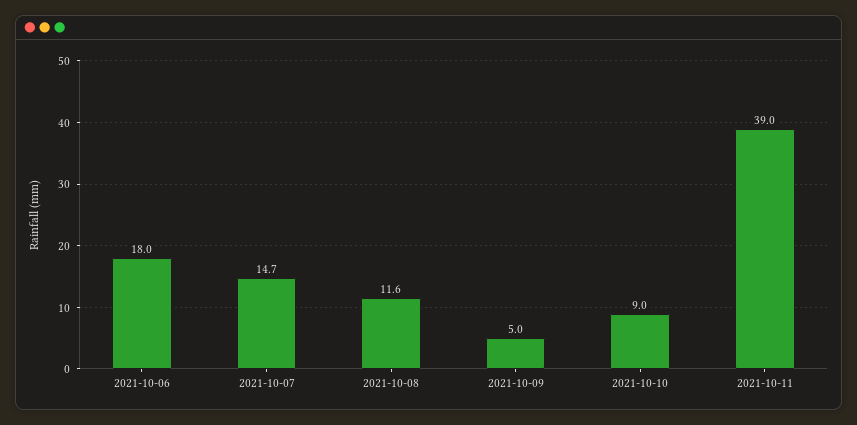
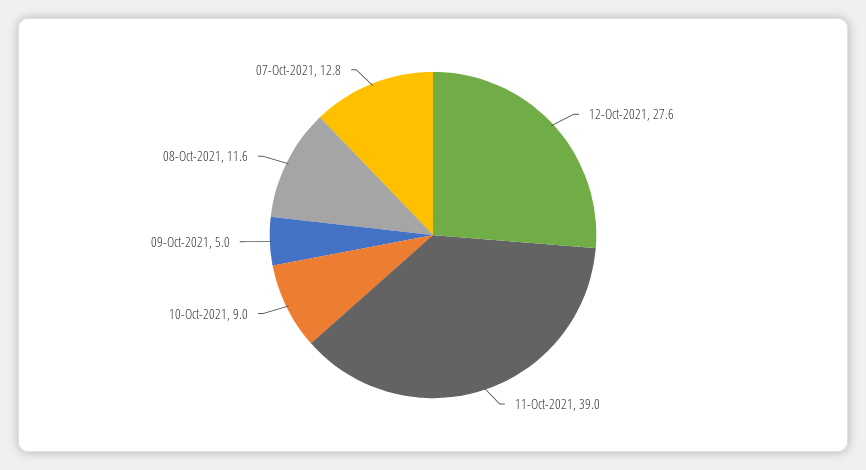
2021-10-06: 18 -> none
2021-10-07: 14.7 -> 12.8
12-Oct-2021: none -> 27.6

